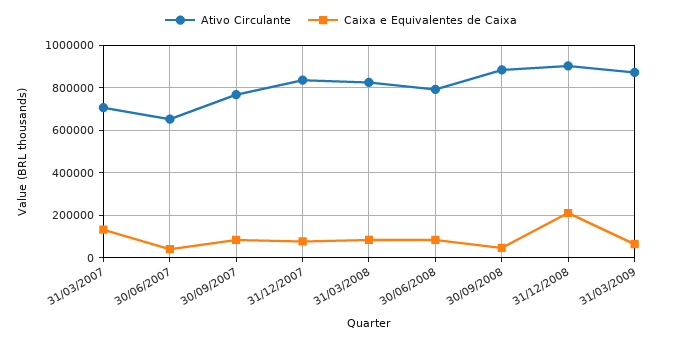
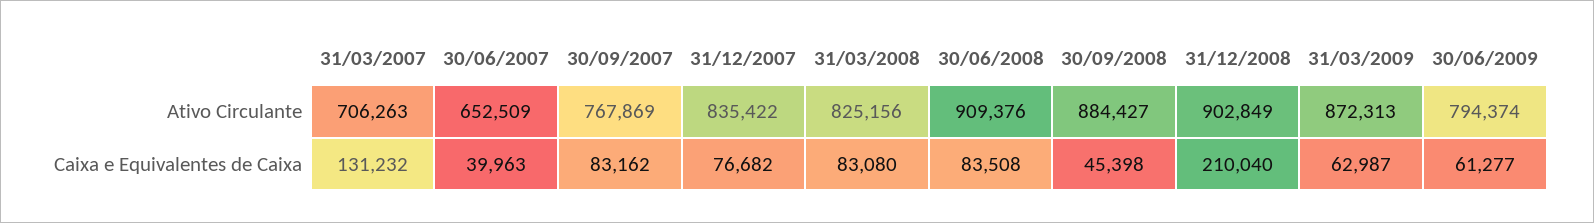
Ativo Circulante, 30/06/2008: 800000 -> 909376
Ativo Circulante, 30/06/2009: none -> 794374
Caixa e Equivalentes de Caixa, 30/06/2009: none -> 61277

